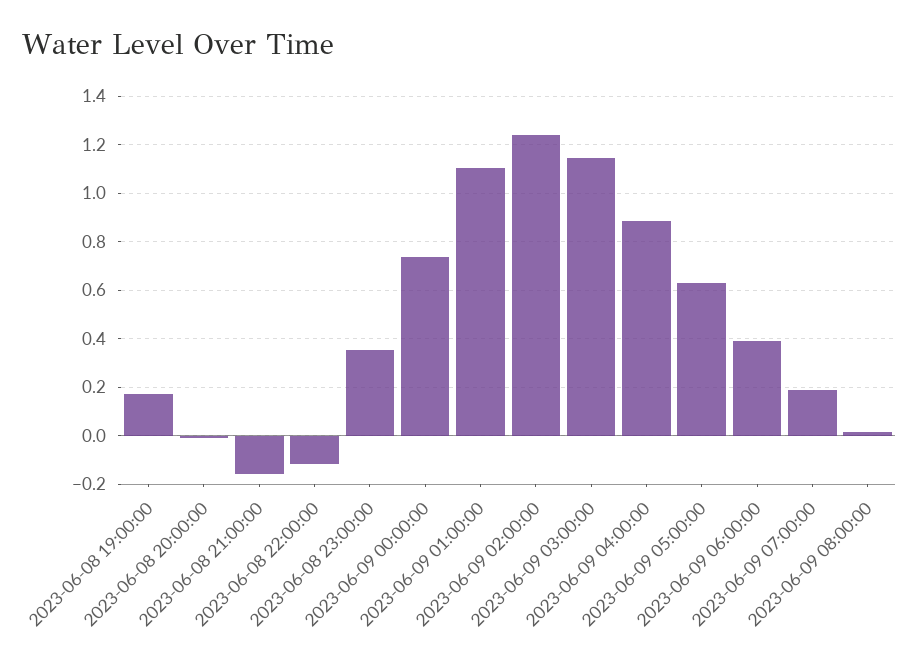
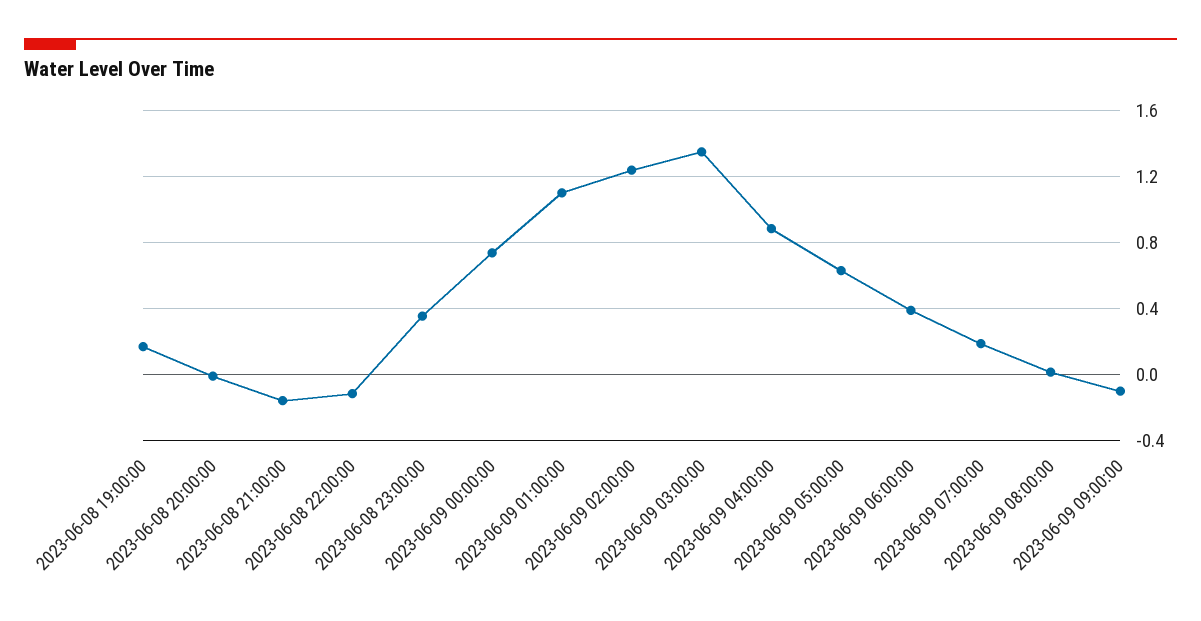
2023-06-09 03:00:00: 1.15 -> 1.35
2023-06-09 09:00:00: none -> -0.1

